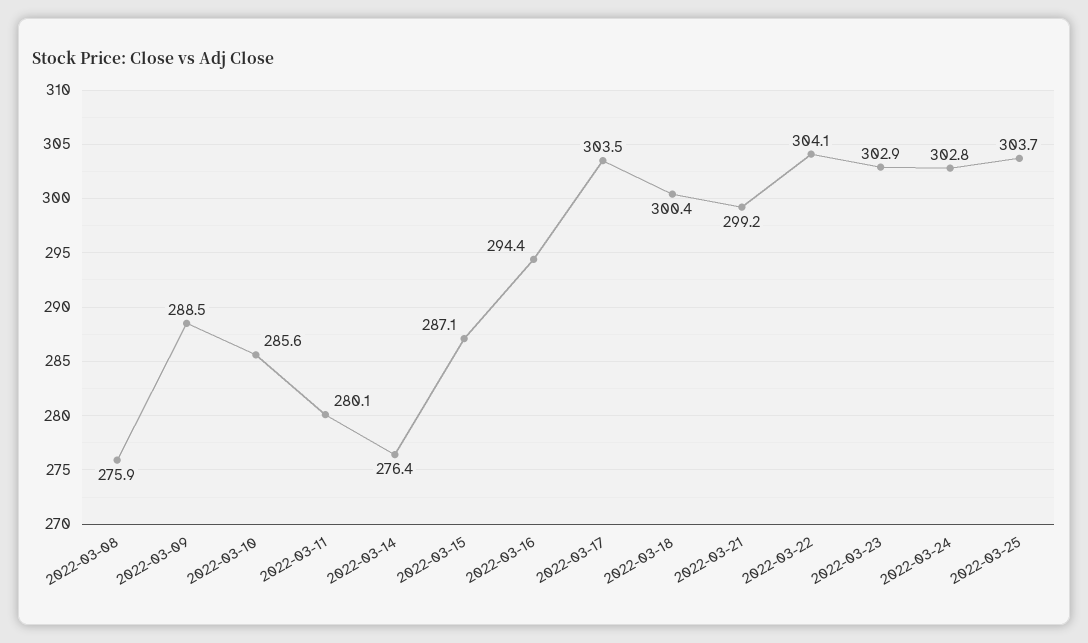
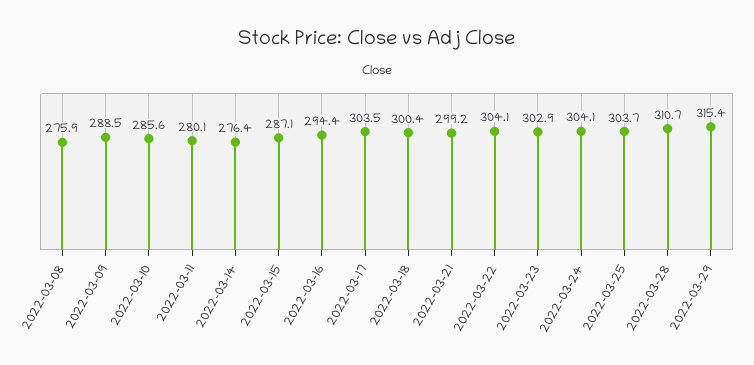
2022-03-24: 302.8 -> 304.1
2022-03-28: none -> 310.7
2022-03-29: none -> 315.4

